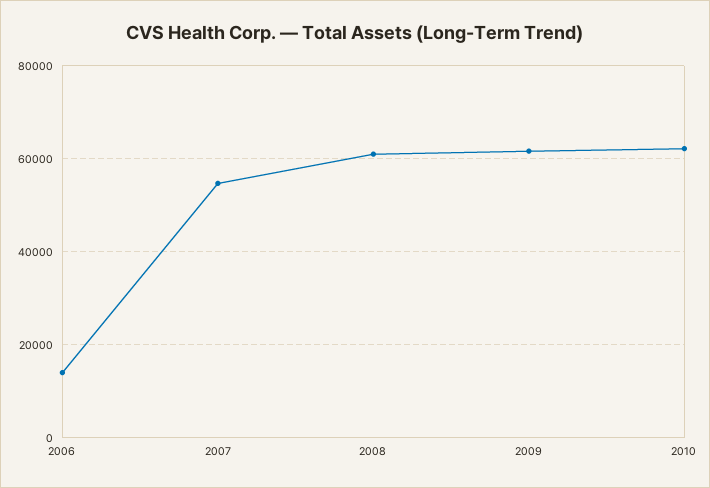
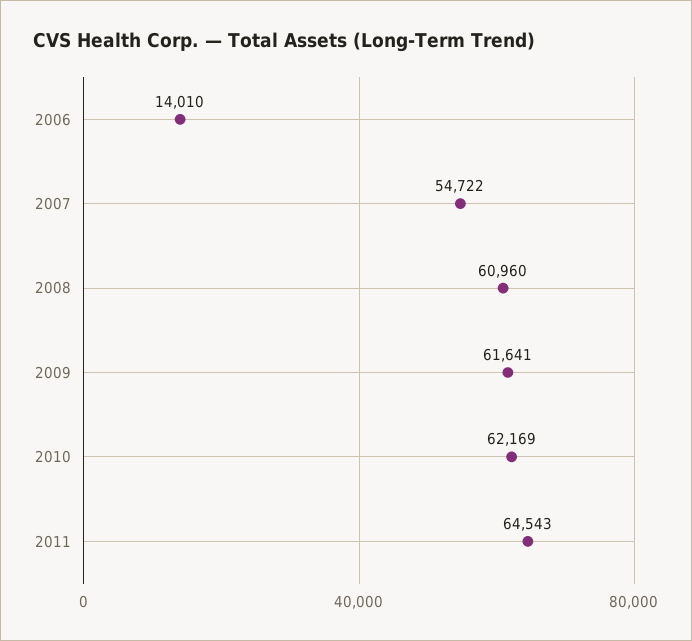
2011: none -> 64543

